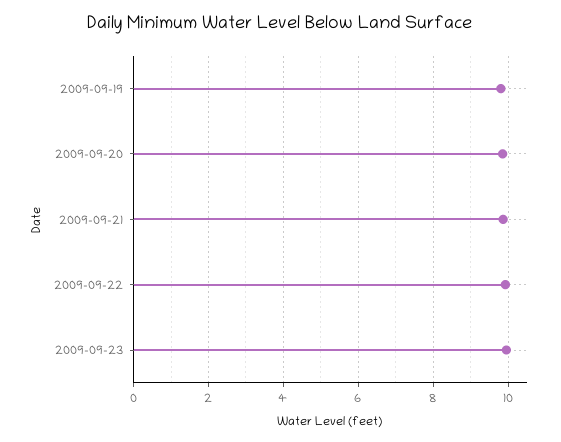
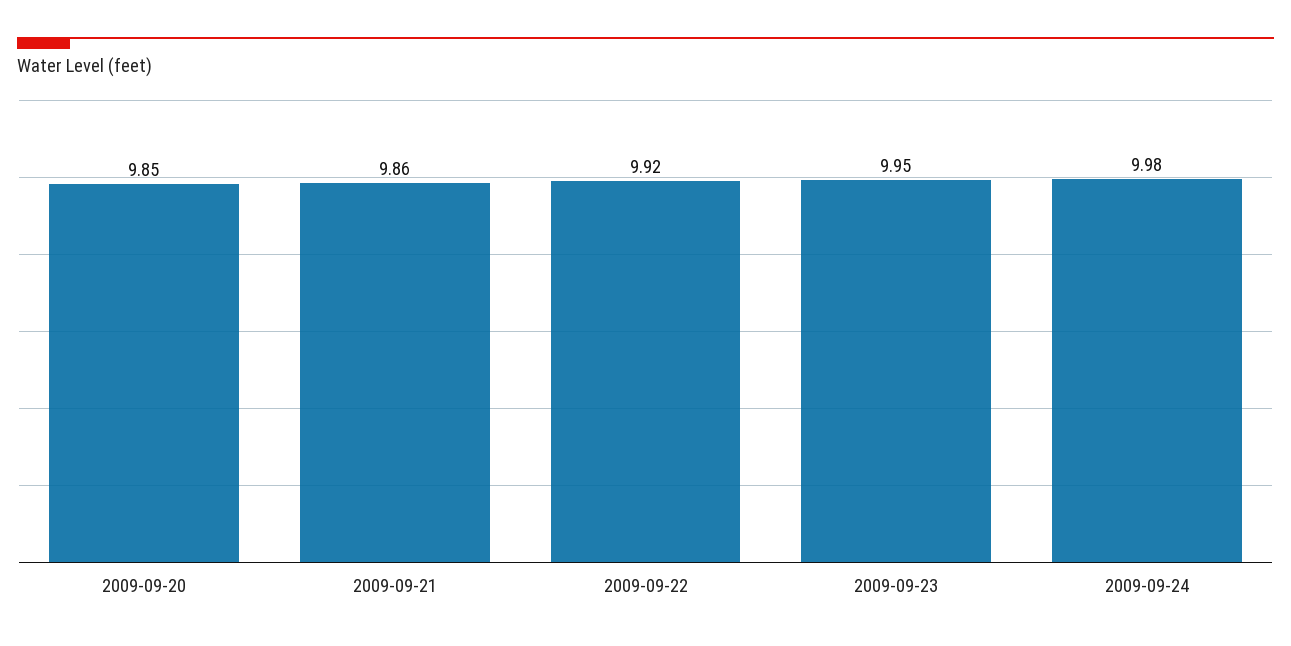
2009-09-19: 9.8 -> none
2009-09-24: none -> 9.98

